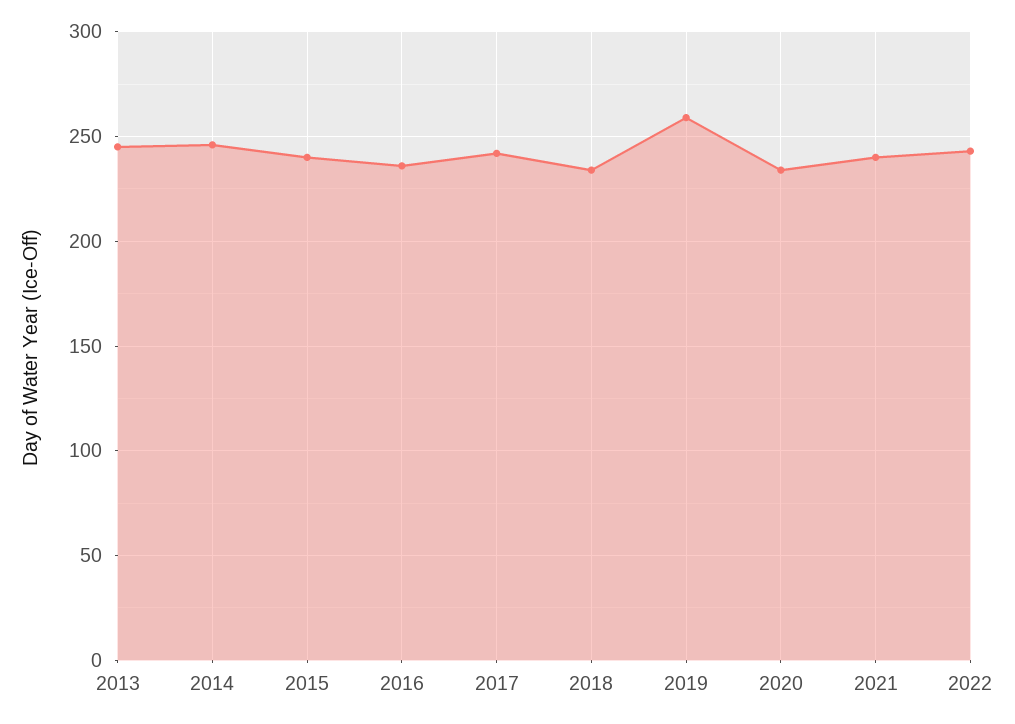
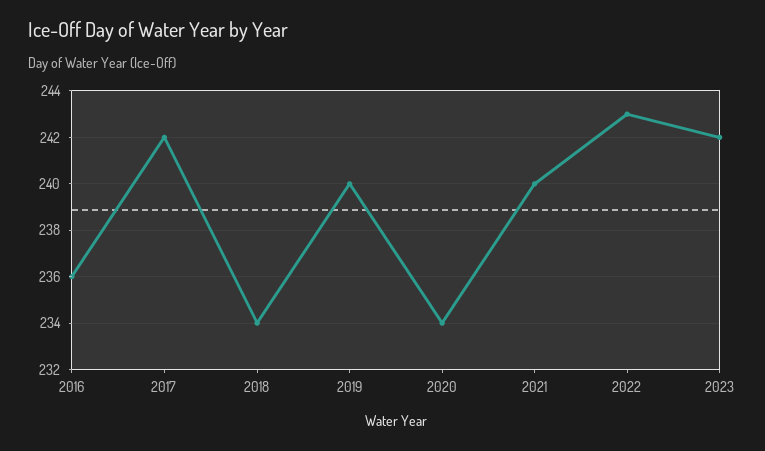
2013: 245 -> none
2014: 245 -> none
2015: 240 -> none
2019: 260 -> 240
2023: none -> 242

